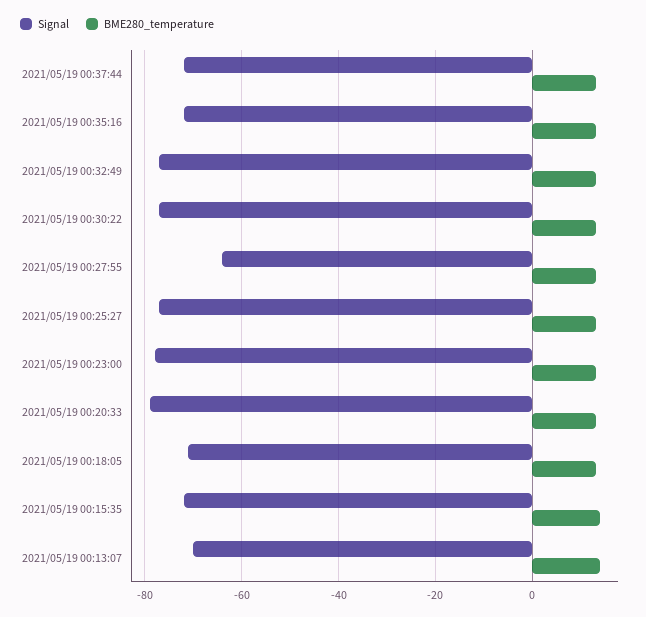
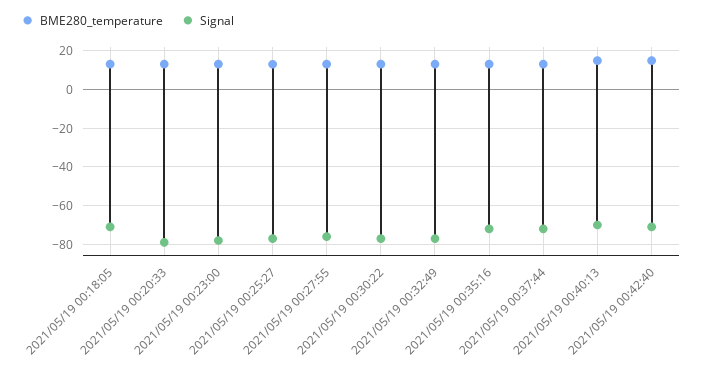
Signal, 2021/05/19 00:27:55: -64 -> -75
Signal, 2021/05/19 00:15:35: -72 -> none
BME280_temperature, 2021/05/19 00:15:35: 14 -> none
Signal, 2021/05/19 00:13:07: -70 -> none
BME280_temperature, 2021/05/19 00:13:07: 14 -> none
BME280_temperature, 2021/05/19 00:40:13: none -> 15
Signal, 2021/05/19 00:40:13: none -> -70
BME280_temperature, 2021/05/19 00:42:40: none -> 15
Signal, 2021/05/19 00:42:40: none -> -70

